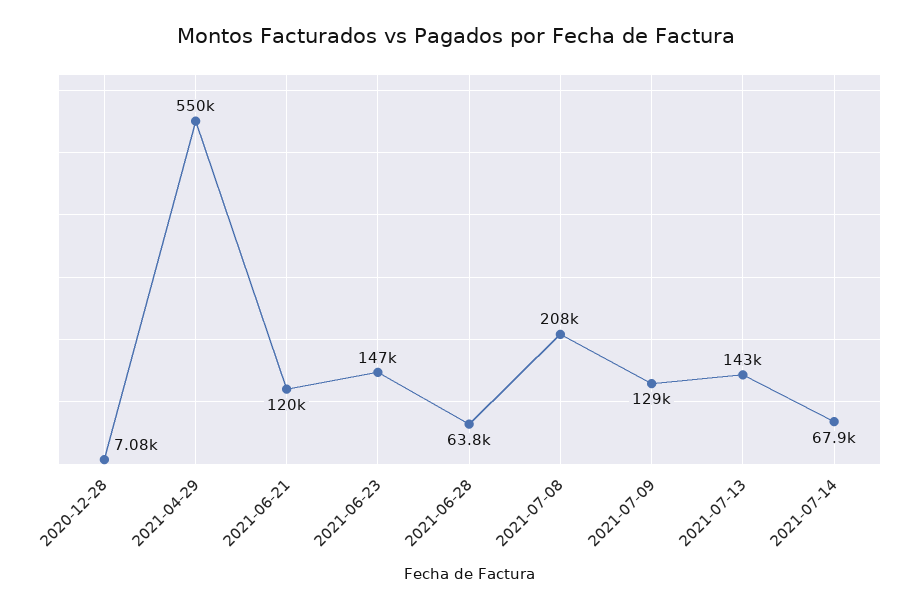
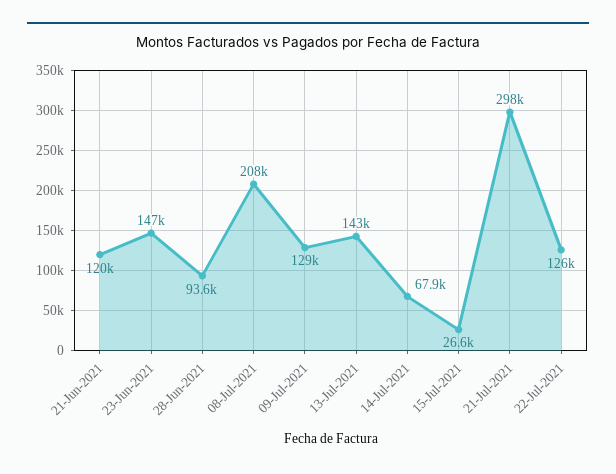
2020-12-28: 7080 -> none
2021-04-29: 550000 -> none
2021-06-28: 63800 -> 93600
15-Jul-2021: none -> 26600
21-Jul-2021: none -> 298000
22-Jul-2021: none -> 126000

